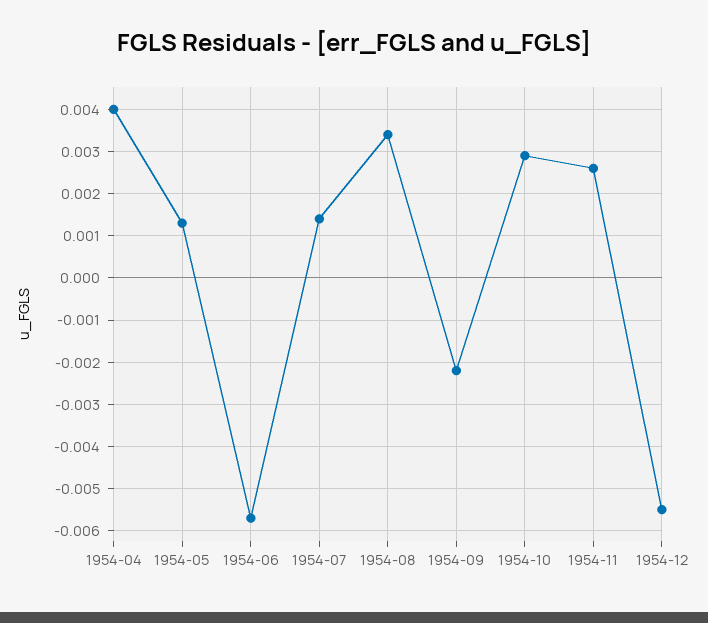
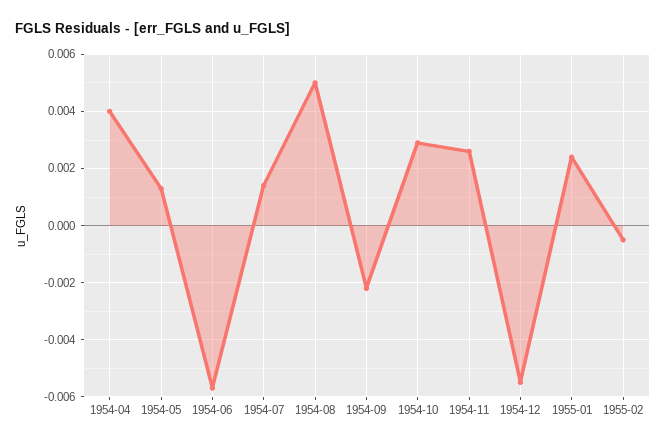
1954-08: 0.0035 -> 0.005
1955-01: none -> 0.0025
1955-02: none -> -0.0005

